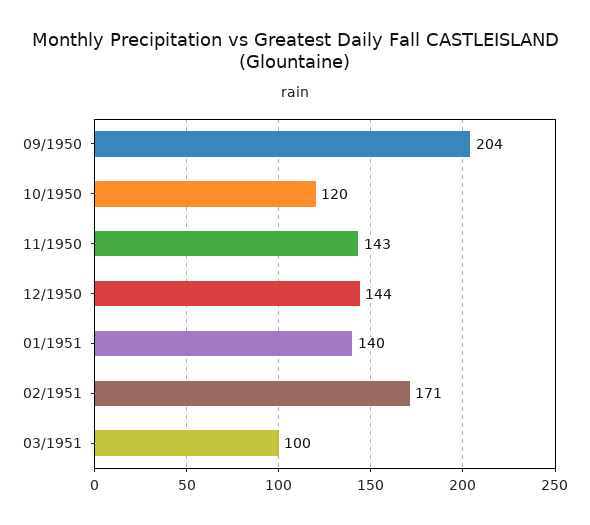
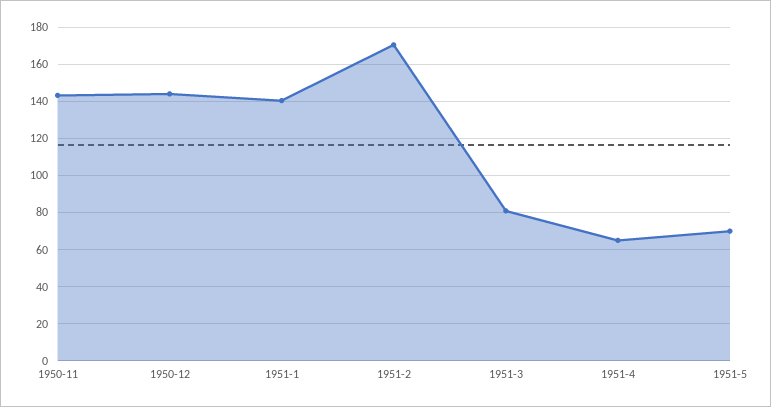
09/1950: 204 -> none
10/1950: 120 -> none
03/1951: 100 -> 80
1951-4: none -> 65
1951-5: none -> 70

